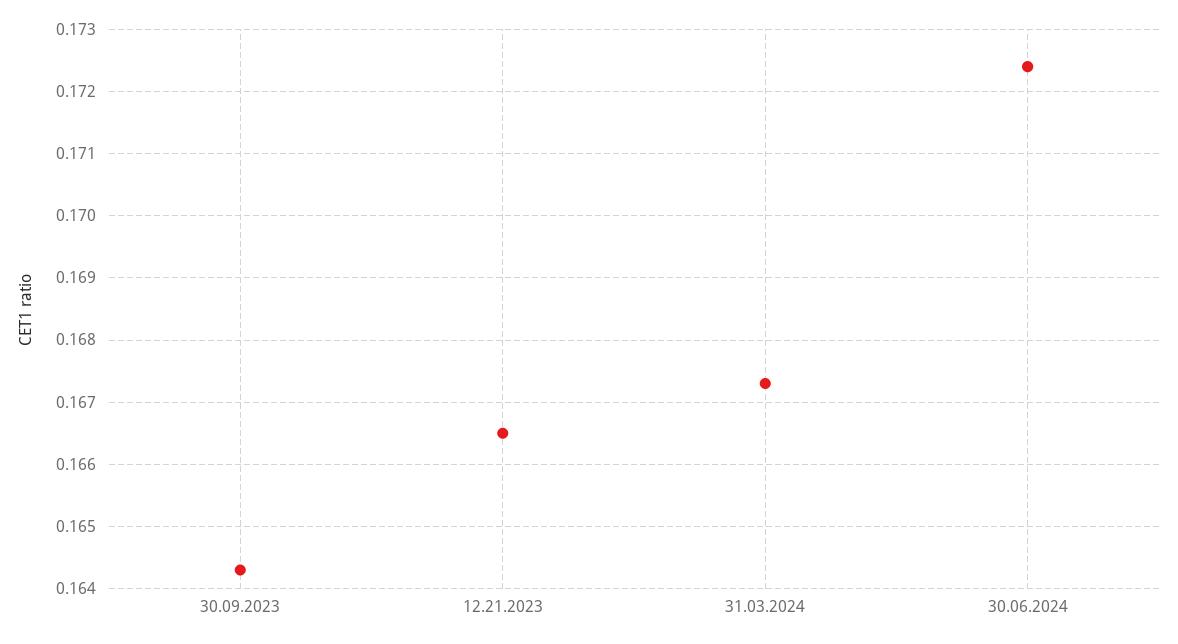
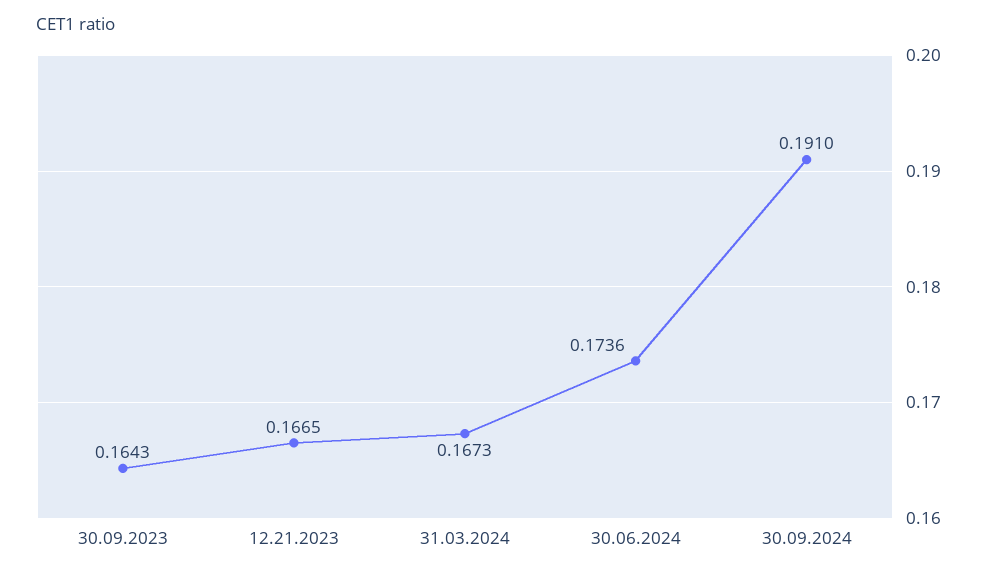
30.06.2024: 0.1724 -> 0.1736
30.09.2024: none -> 0.191

